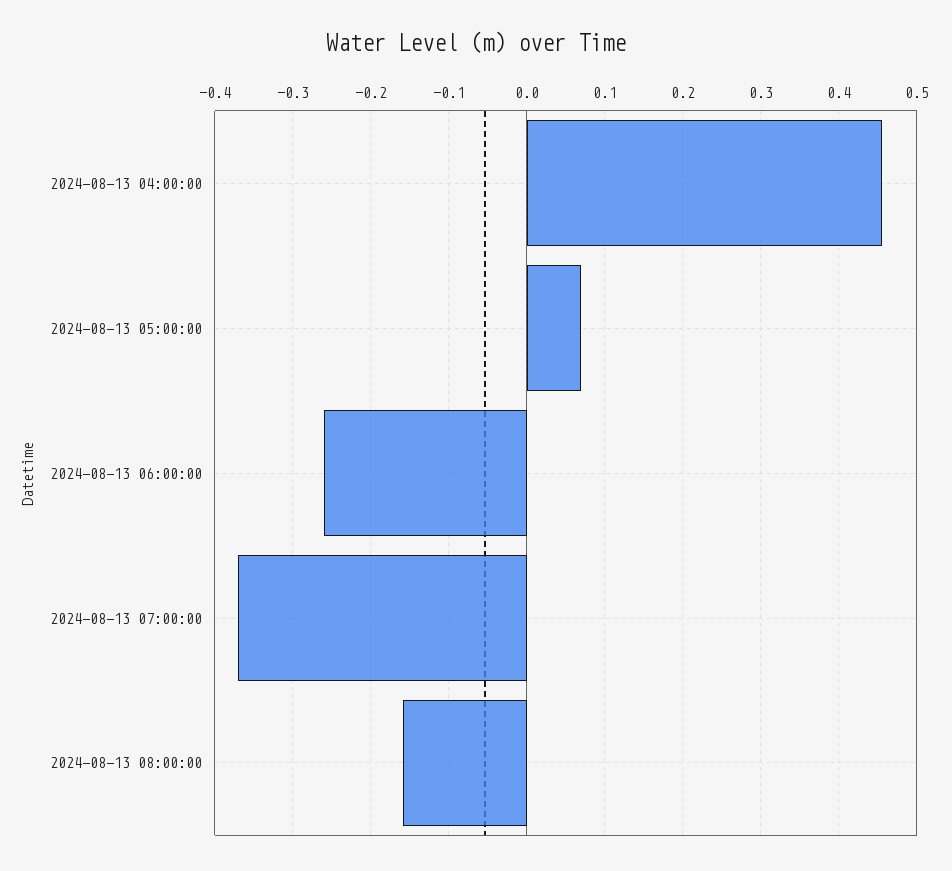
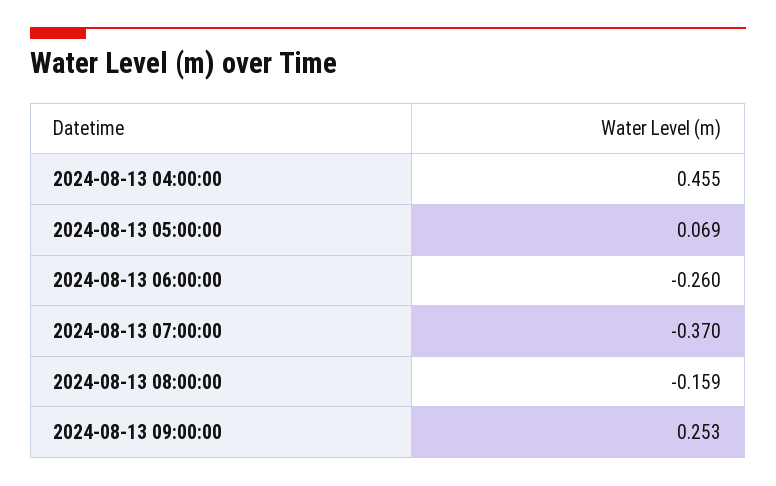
2024-08-13 09:00:00: none -> 0.253

